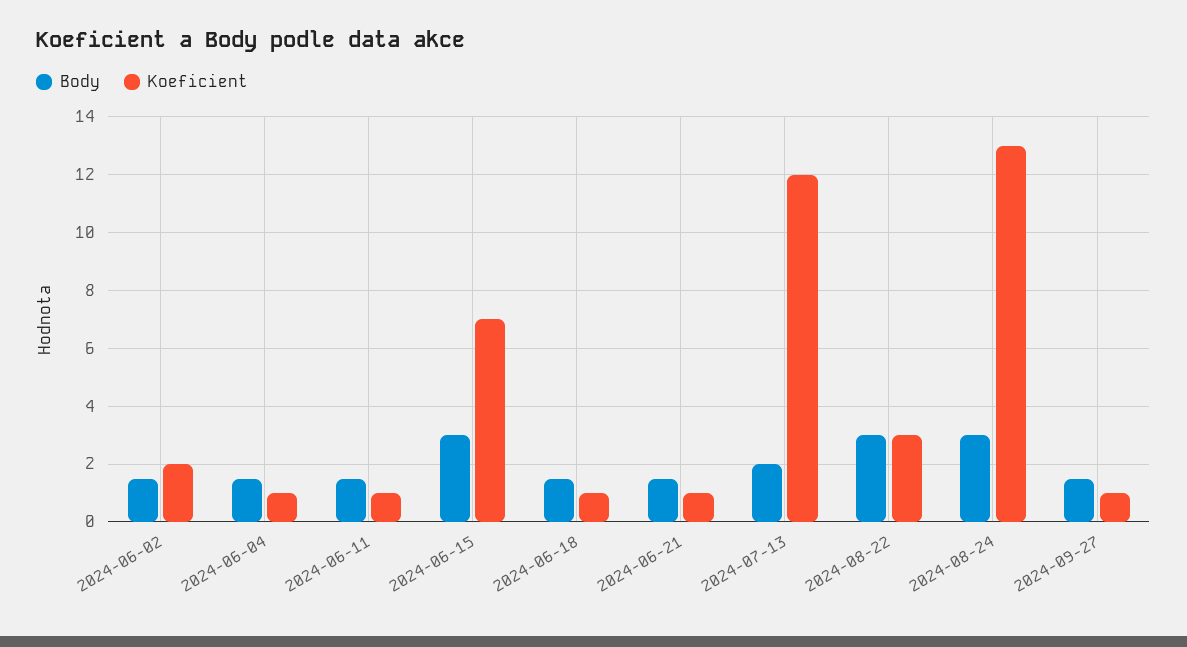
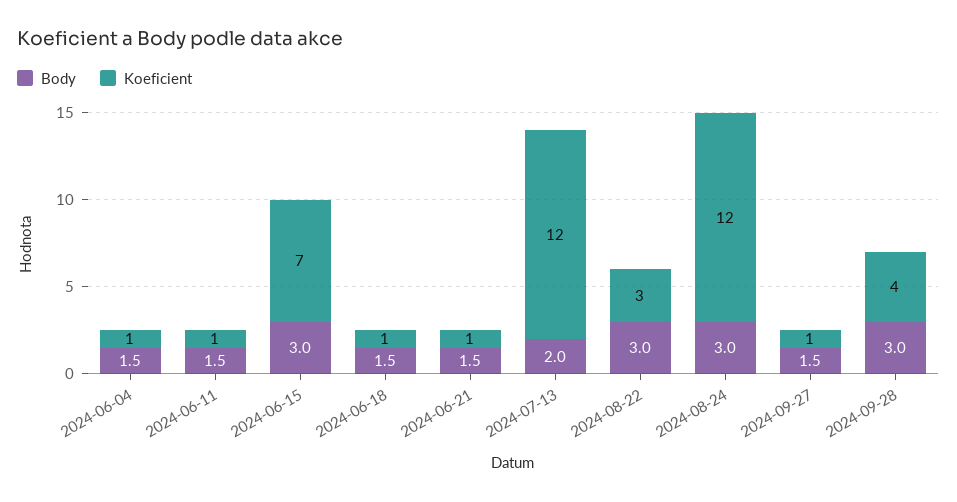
Body, 2024-06-02: 1.5 -> none
Koeficient, 2024-06-02: 2 -> none
Koeficient, 2024-08-24: 13 -> 12
Body, 2024-09-28: none -> 3
Koeficient, 2024-09-28: none -> 4

